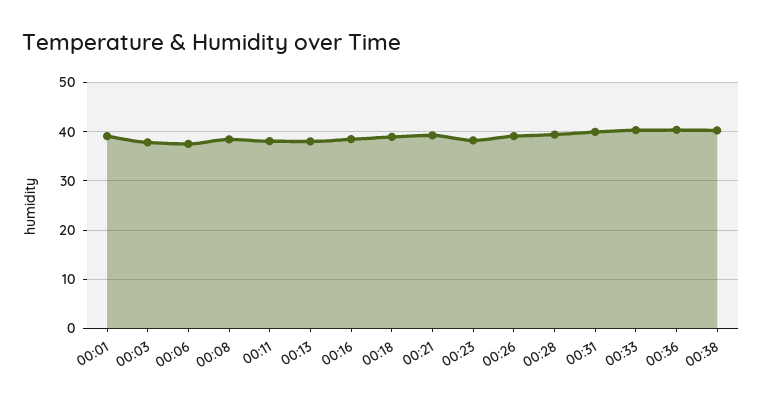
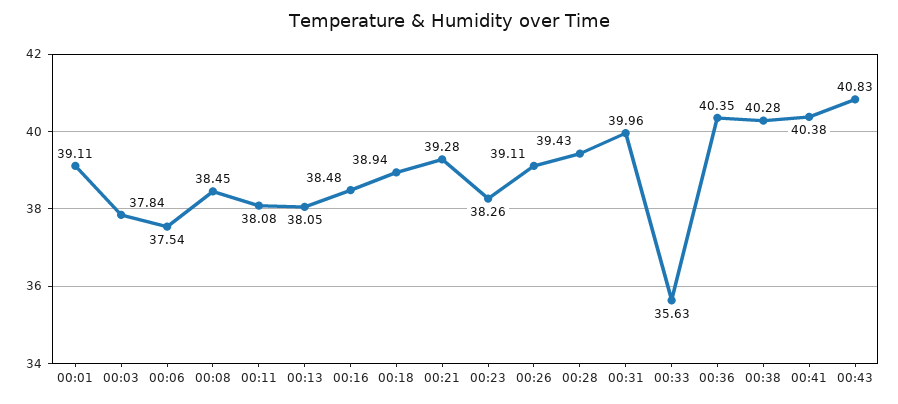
00:33: 40 -> 35.63
00:41: none -> 40.38
00:43: none -> 40.83

